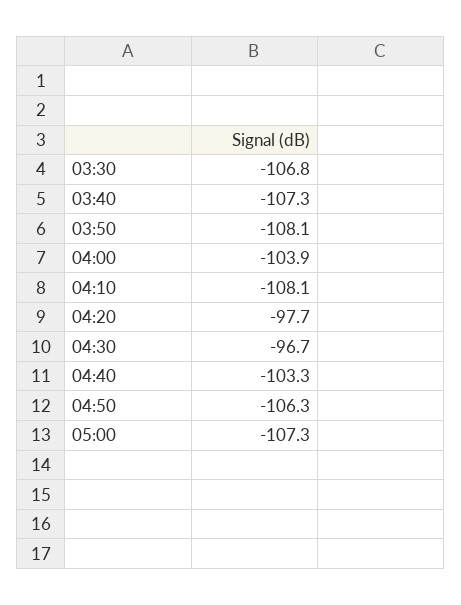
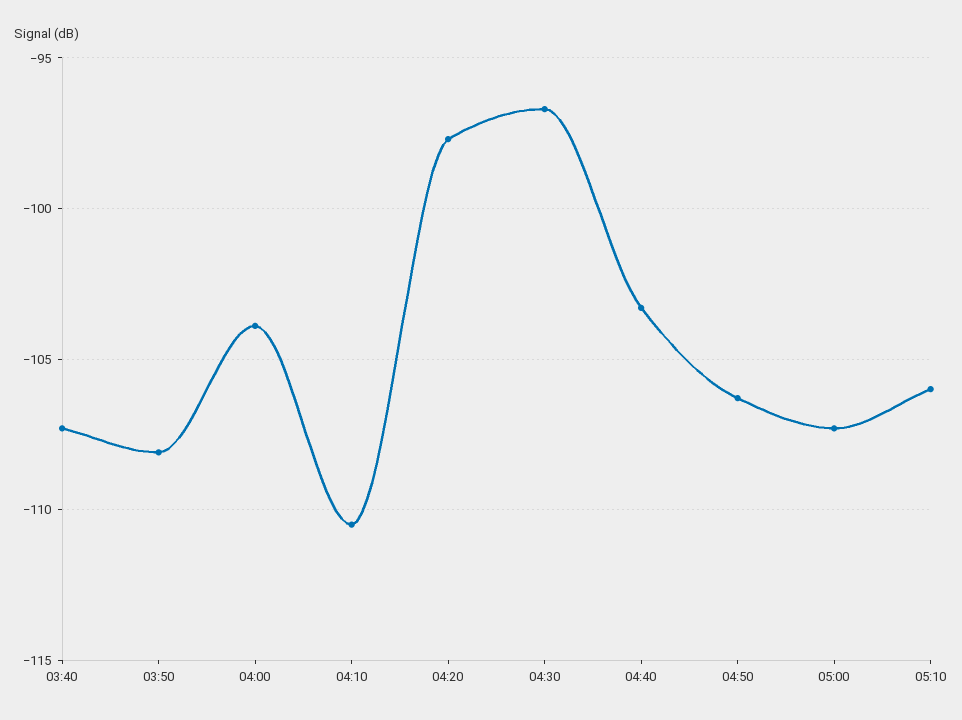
03:30: -106.8 -> none
04:10: -108.1 -> -110.5
05:10: none -> -106

